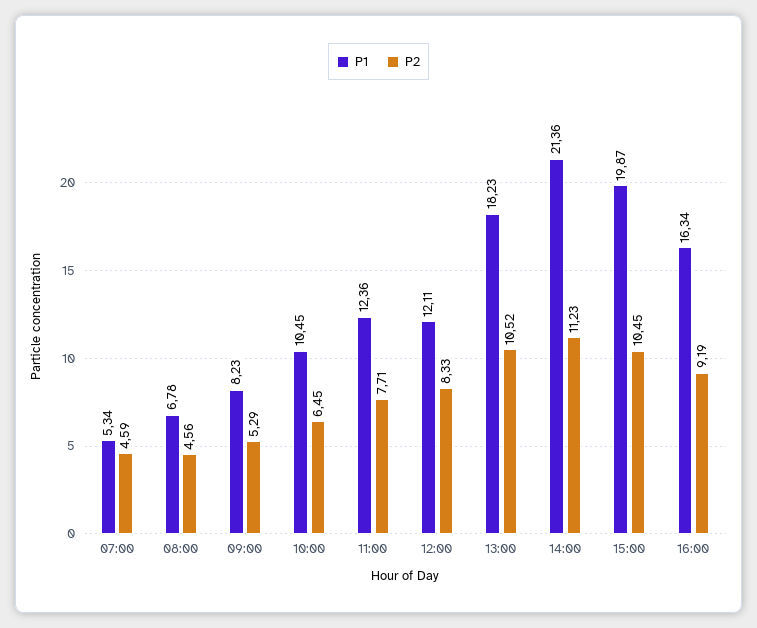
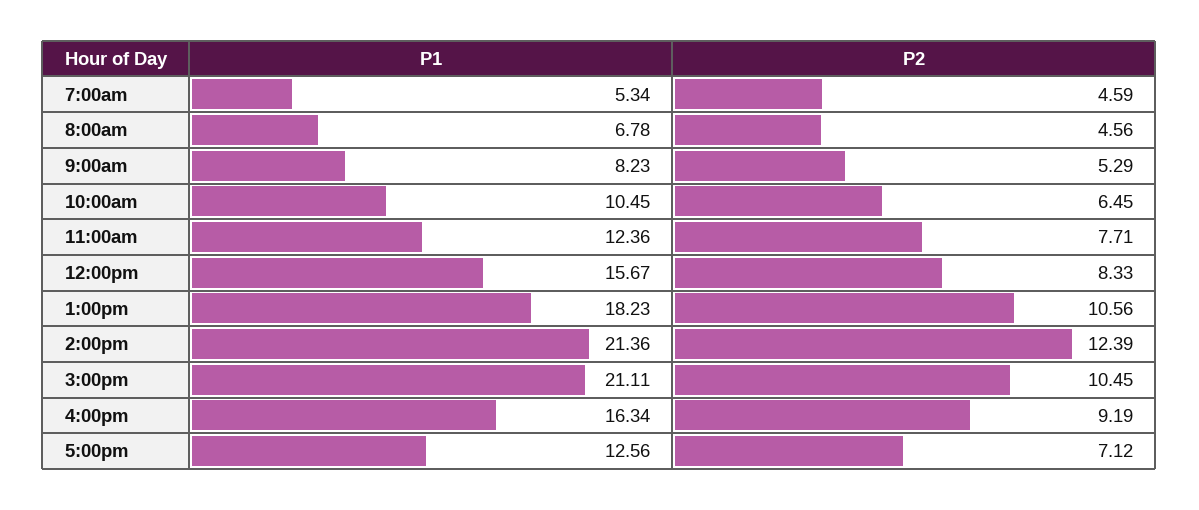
P1, 12:00: 12.11 -> 15.67
P2, 13:00: 10.52 -> 10.56
P2, 14:00: 11.23 -> 12.39
P1, 15:00: 19.87 -> 21.11
P1, 5:00pm: none -> 12.56
P2, 5:00pm: none -> 7.12

